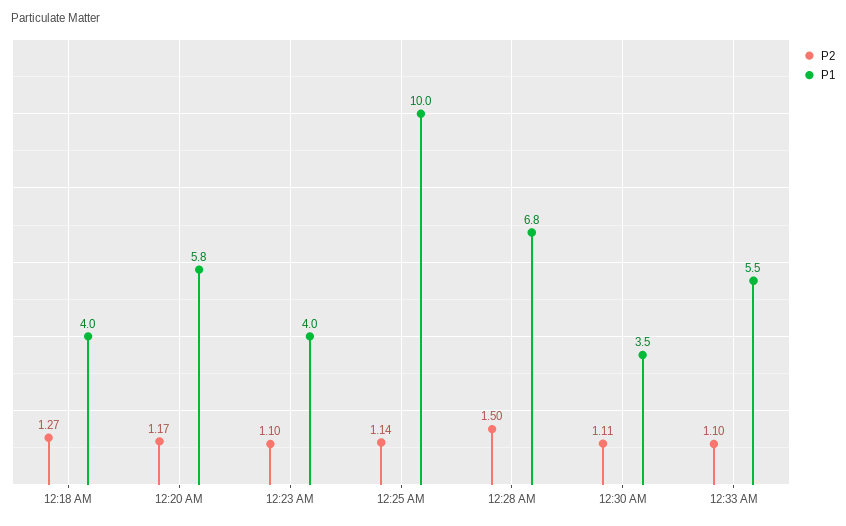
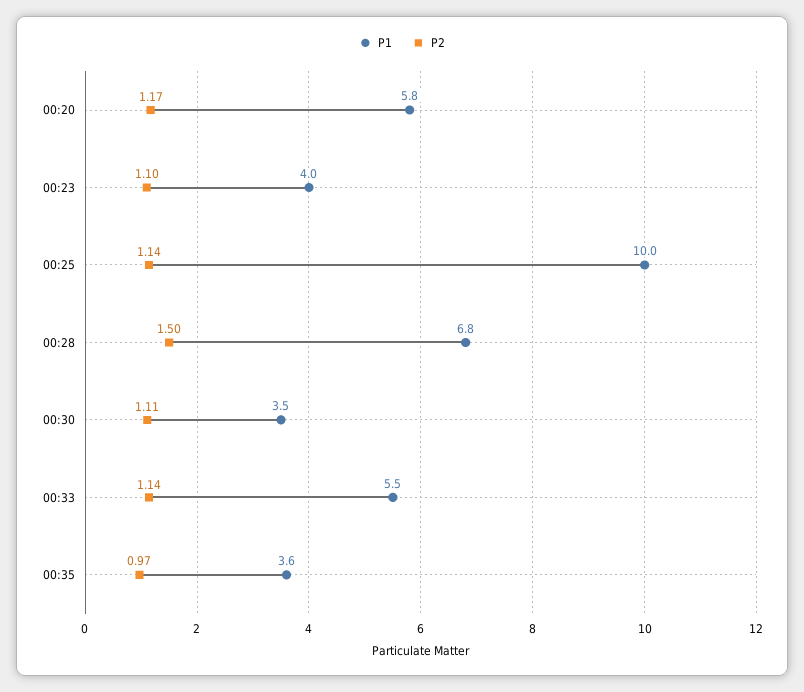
P2, 12:18 AM: 1.27 -> none
P1, 12:18 AM: 4 -> none
P2, 12:33 AM: 1.1 -> 1.14
P1, 00:35: none -> 3.6
P2, 00:35: none -> 0.97

